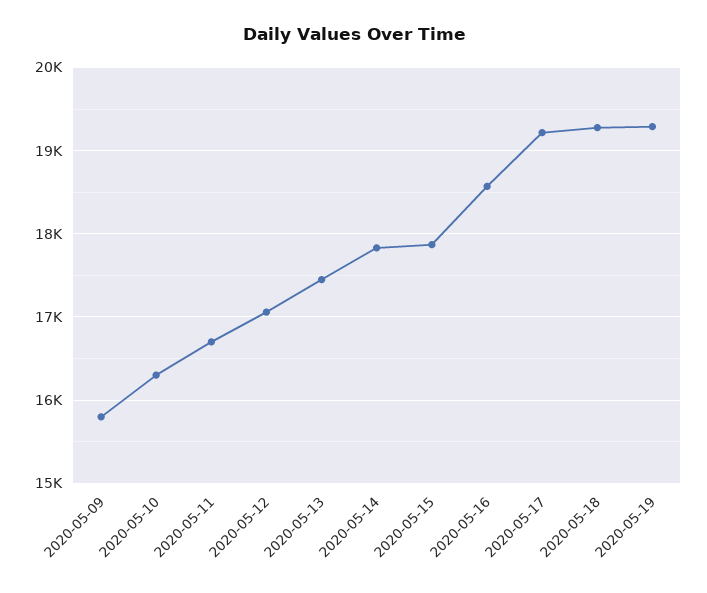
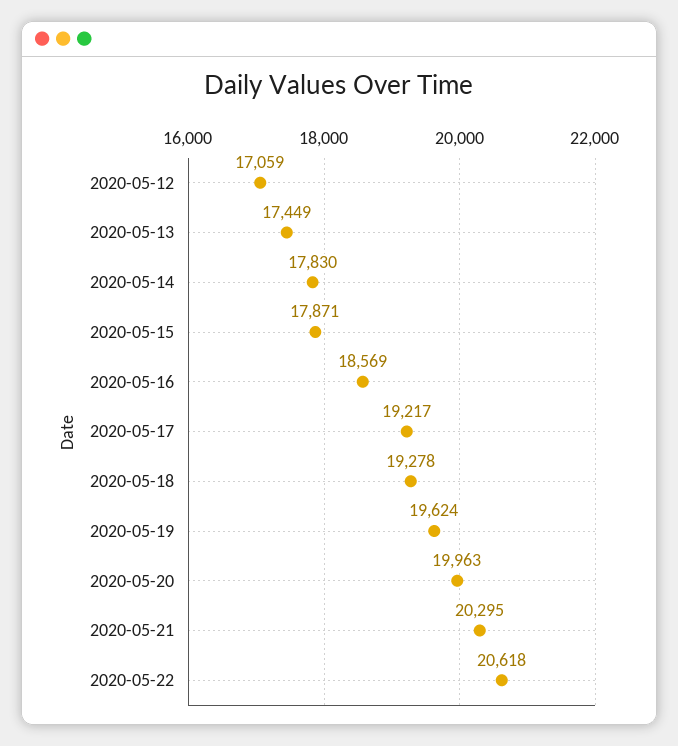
2020-05-09: 15800 -> none
2020-05-10: 16300 -> none
2020-05-11: 16700 -> none
2020-05-19: 19300 -> 19624
2020-05-20: none -> 19963
2020-05-21: none -> 20295
2020-05-22: none -> 20618

